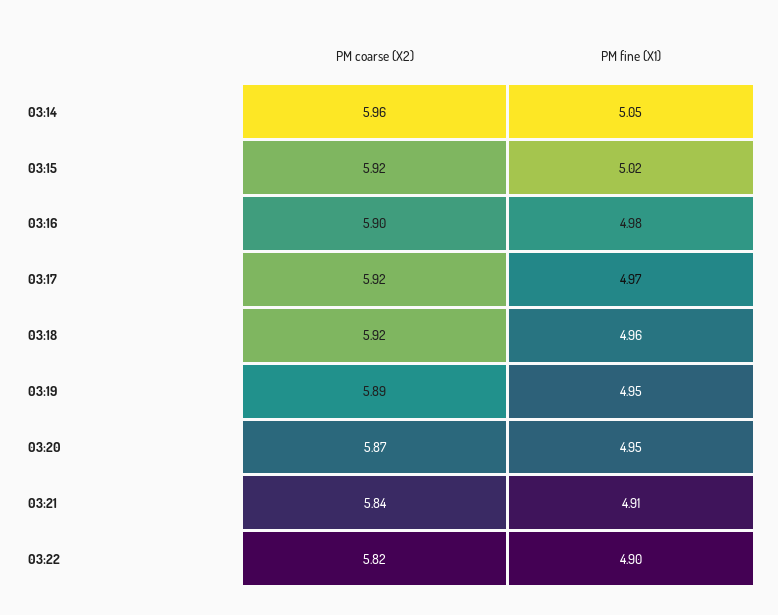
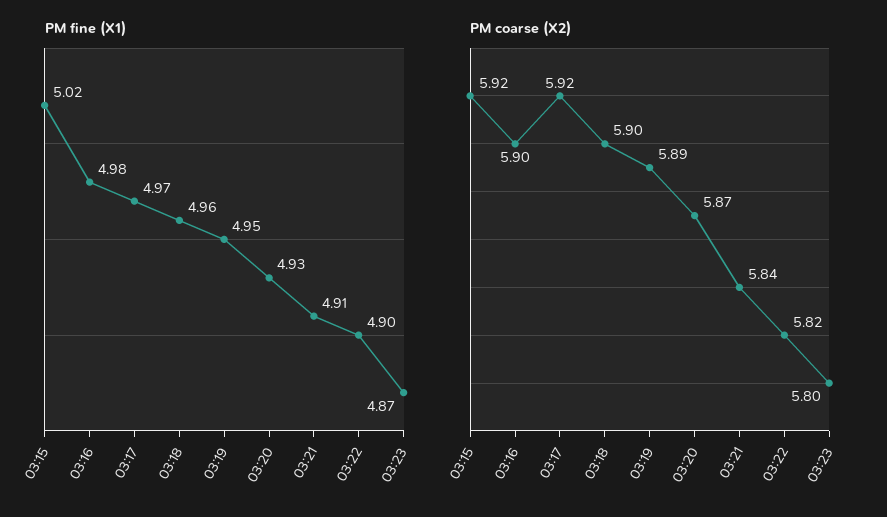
PM coarse (X2), 03:14: 5.96 -> none
PM fine (X1), 03:14: 5.05 -> none
PM coarse (X2), 03:18: 5.92 -> 5.9
PM fine (X1), 03:20: 4.95 -> 4.93
PM fine (X1), 03:23: none -> 4.87
PM coarse (X2), 03:23: none -> 5.8

